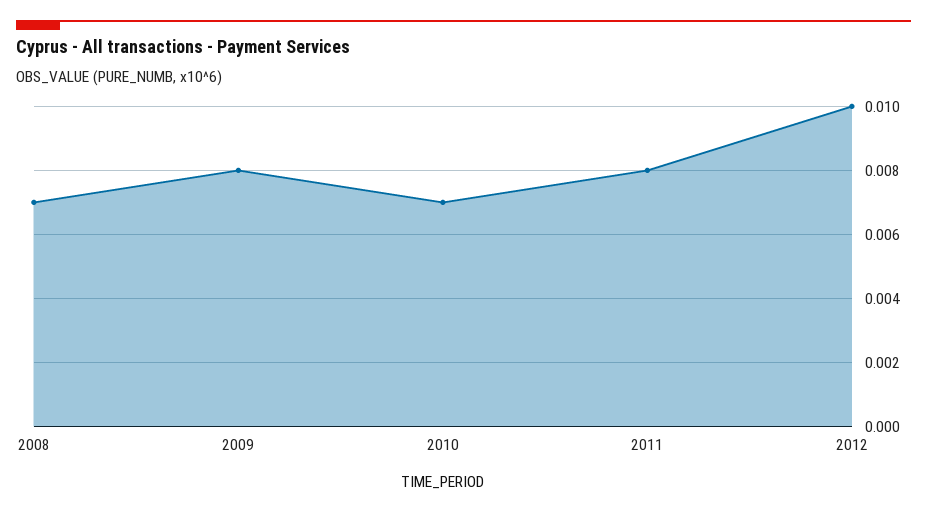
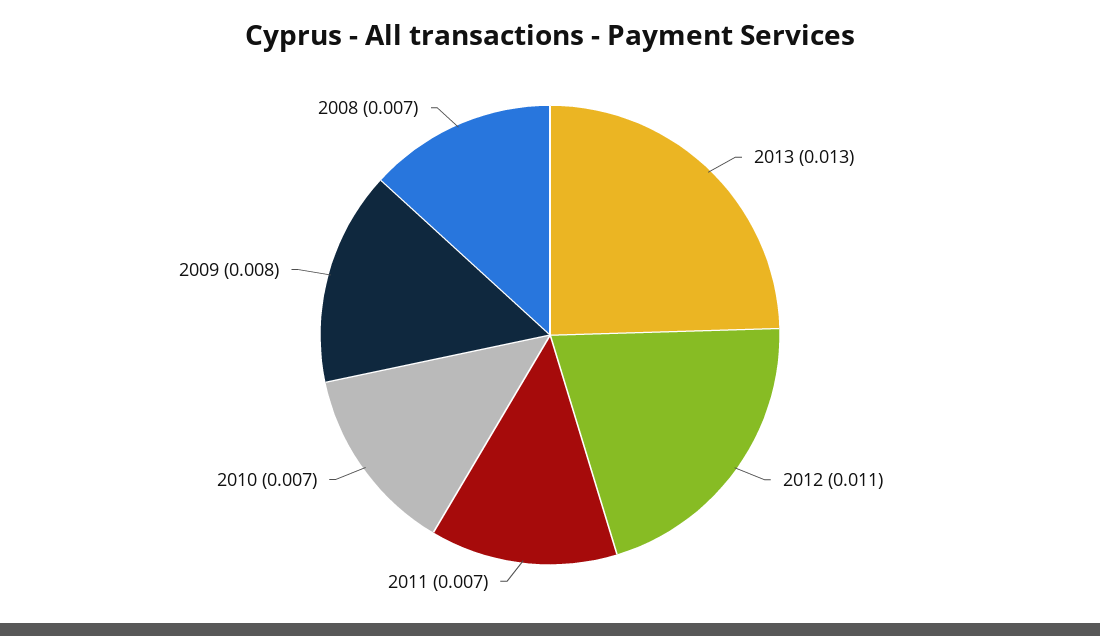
2011: 0.008 -> 0.007
2012: 0.01 -> 0.011
2013: none -> 0.013

